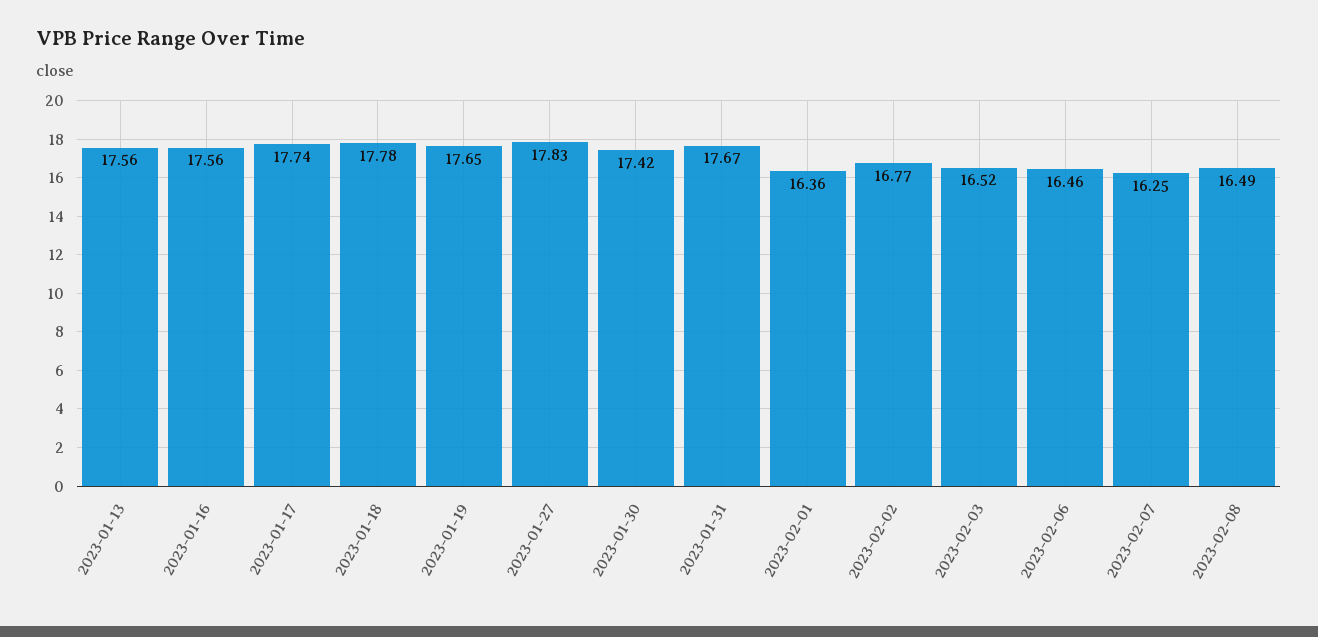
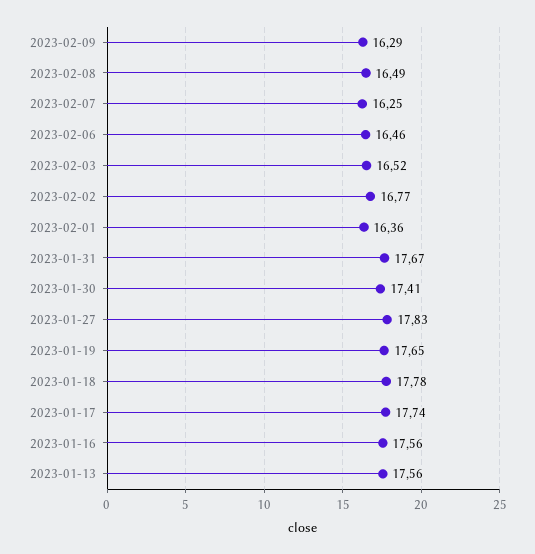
2023-01-30: 17.42 -> 17.41
2023-02-09: none -> 16.29

